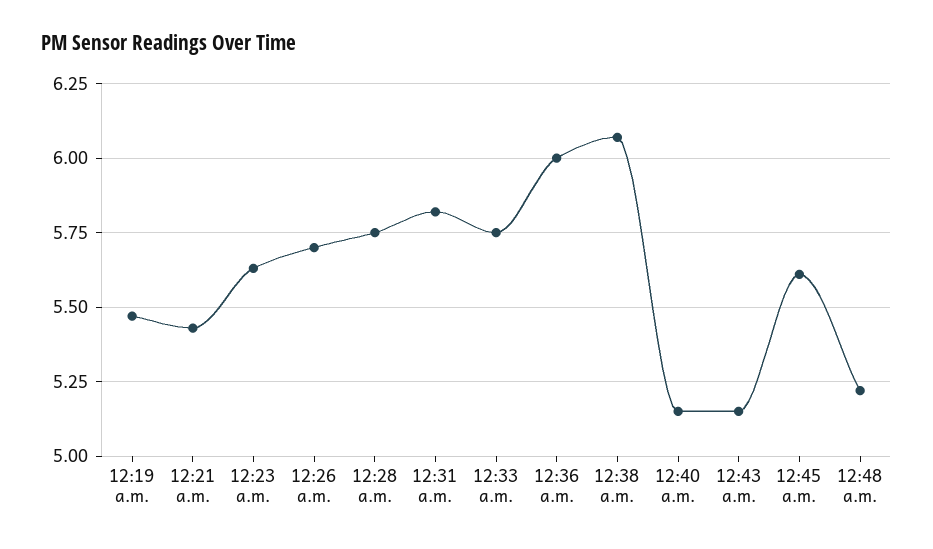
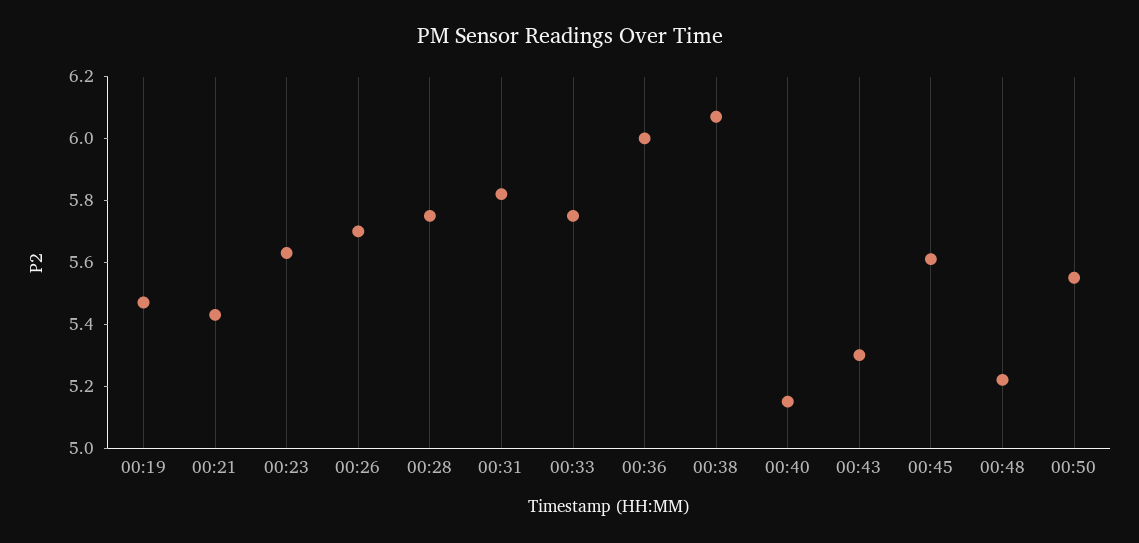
12:43 a.m.: 5.15 -> 5.3
00:50: none -> 5.55

